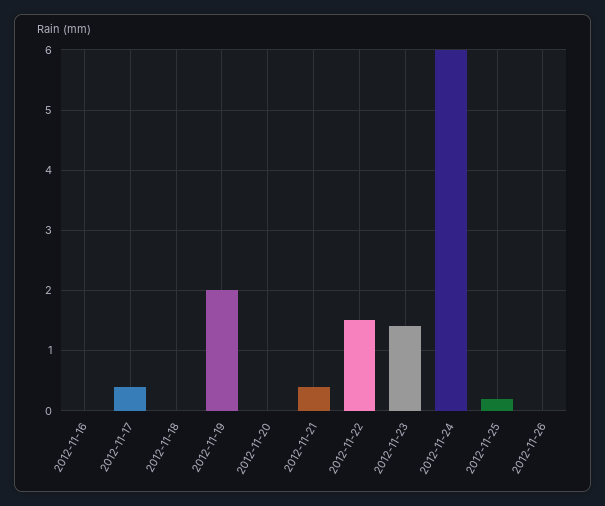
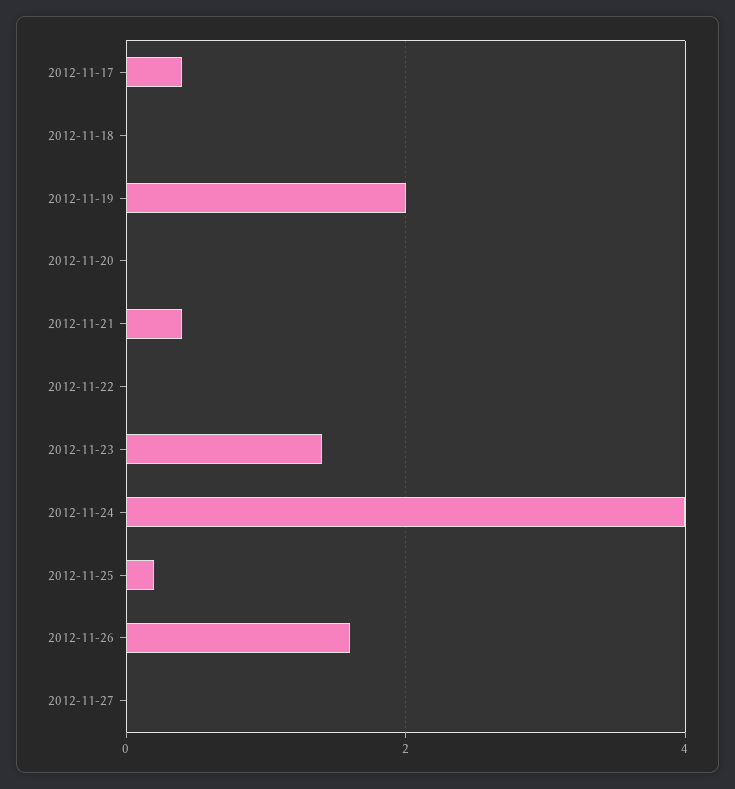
2012-11-16: 0 -> none
2012-11-22: 1.5 -> 0
2012-11-24: 6 -> 4
2012-11-26: 0 -> 1.5
2012-11-27: none -> 0

